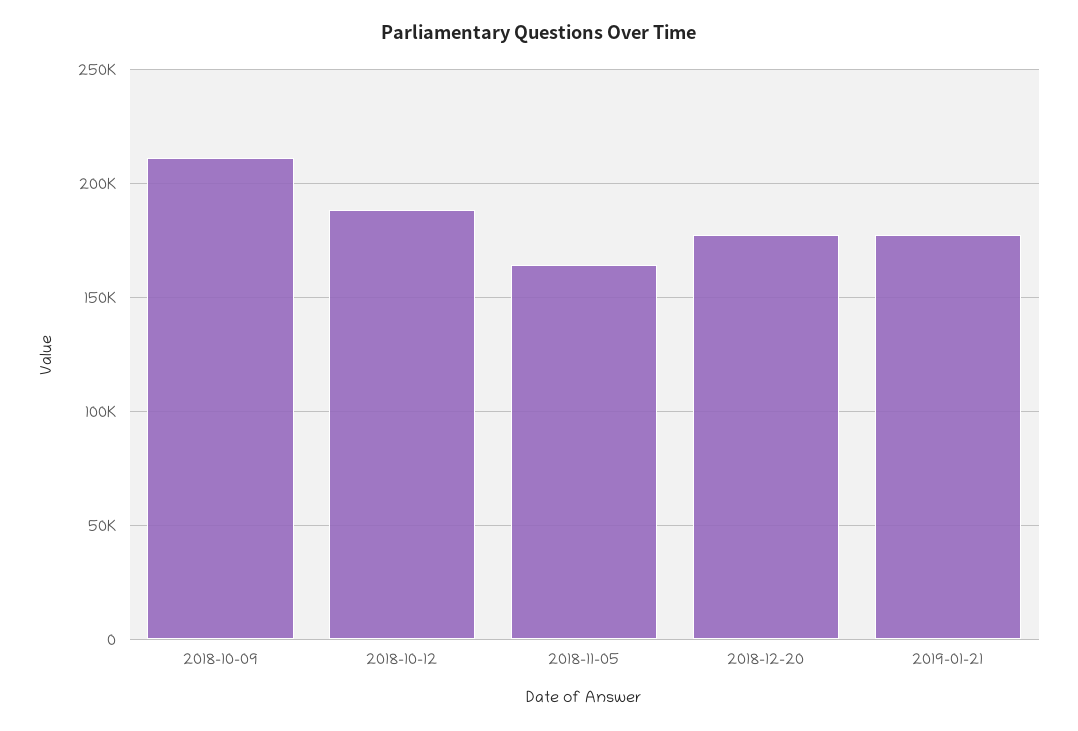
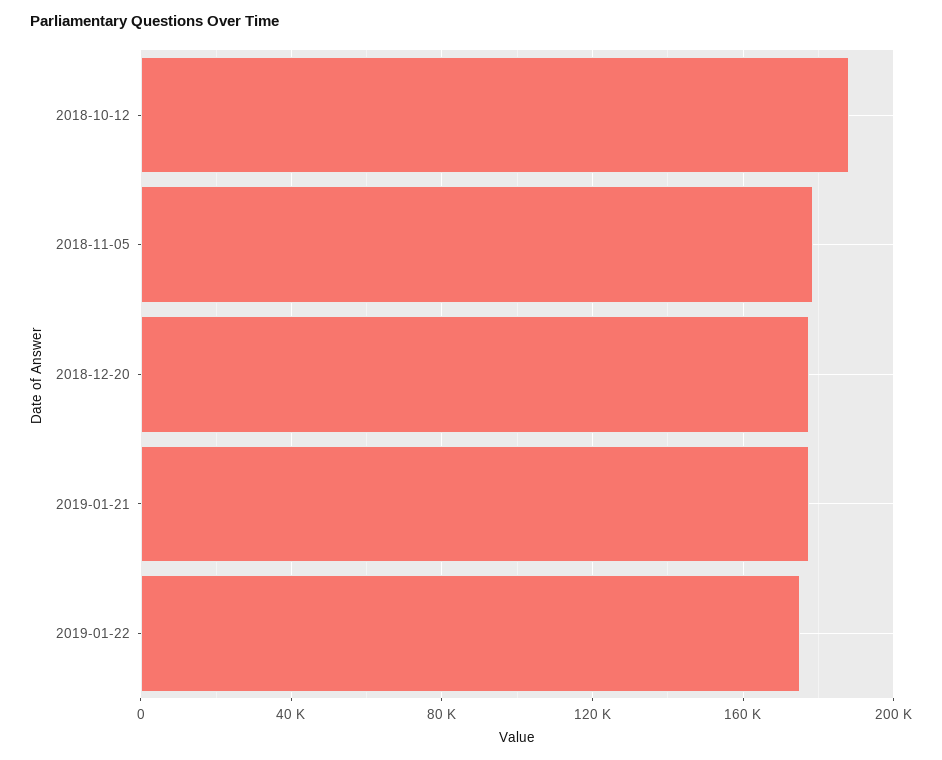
2018-10-09: 210000 -> none
2018-11-05: 165000 -> 180000
2019-01-22: none -> 175000

